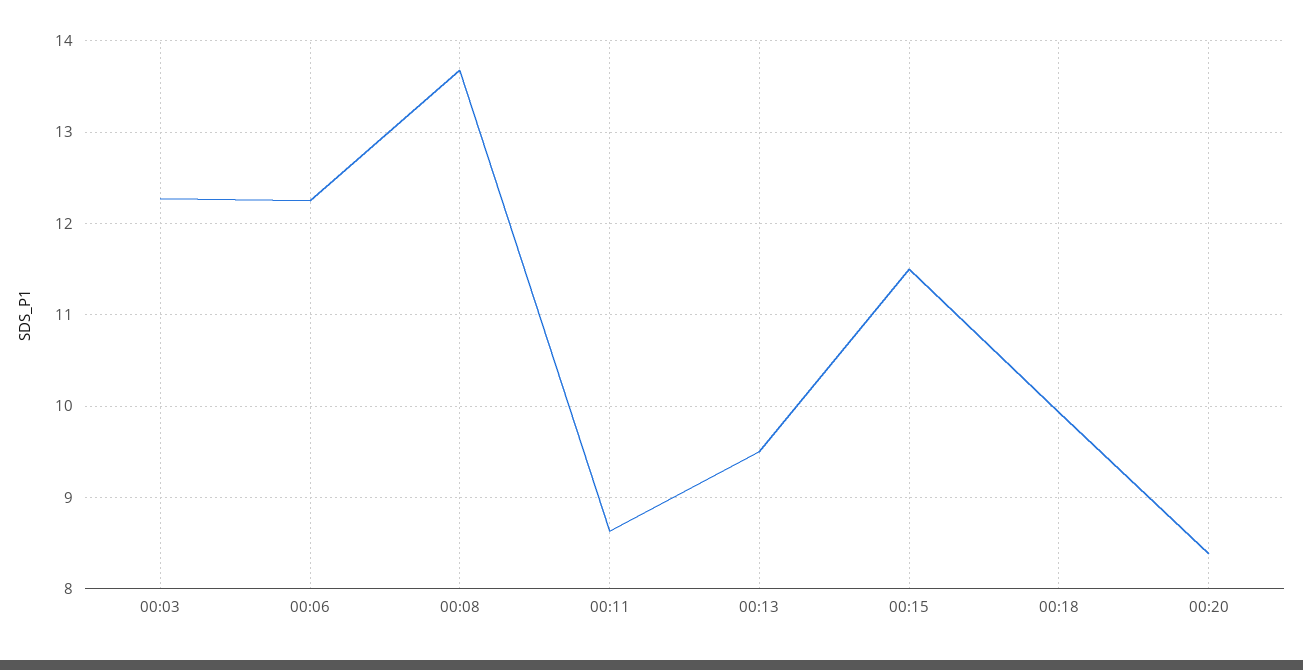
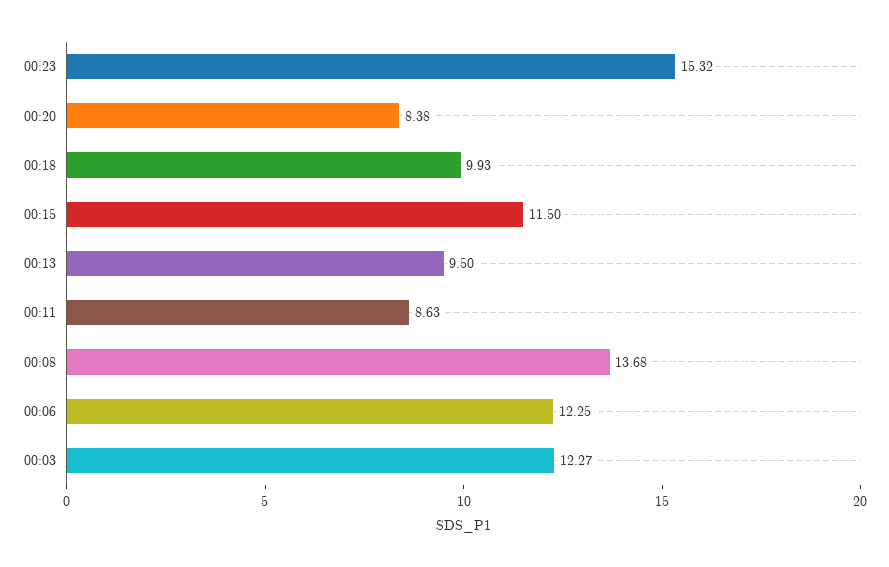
00:23: none -> 15.32

